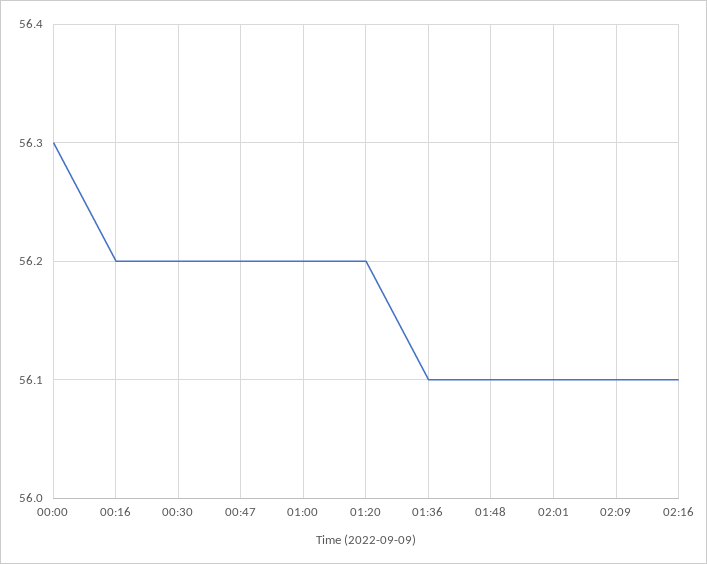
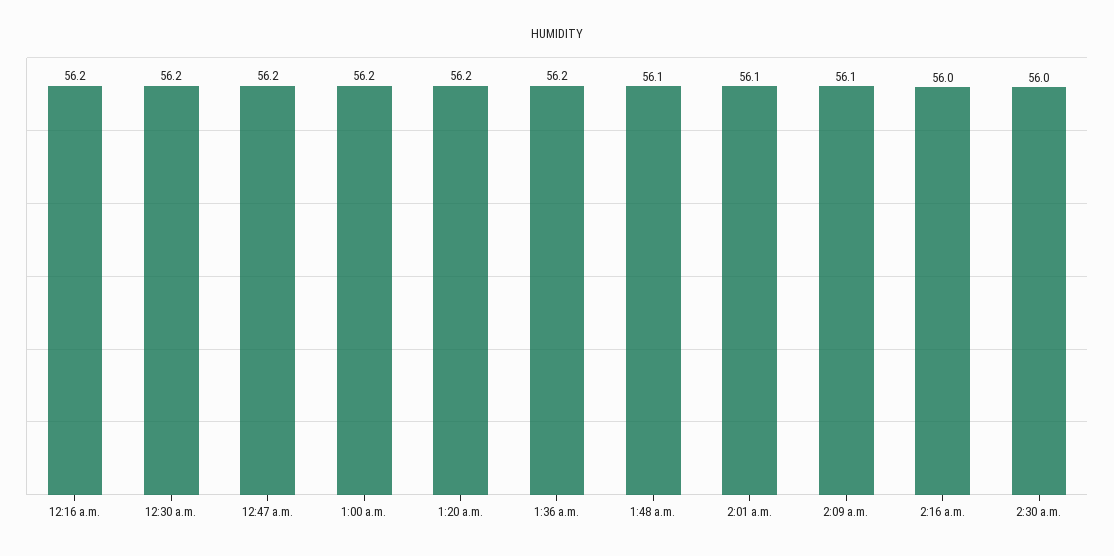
00:00: 56.3 -> none
01:36: 56.1 -> 56.2
02:16: 56.1 -> 56
2:30 a.m.: none -> 56

